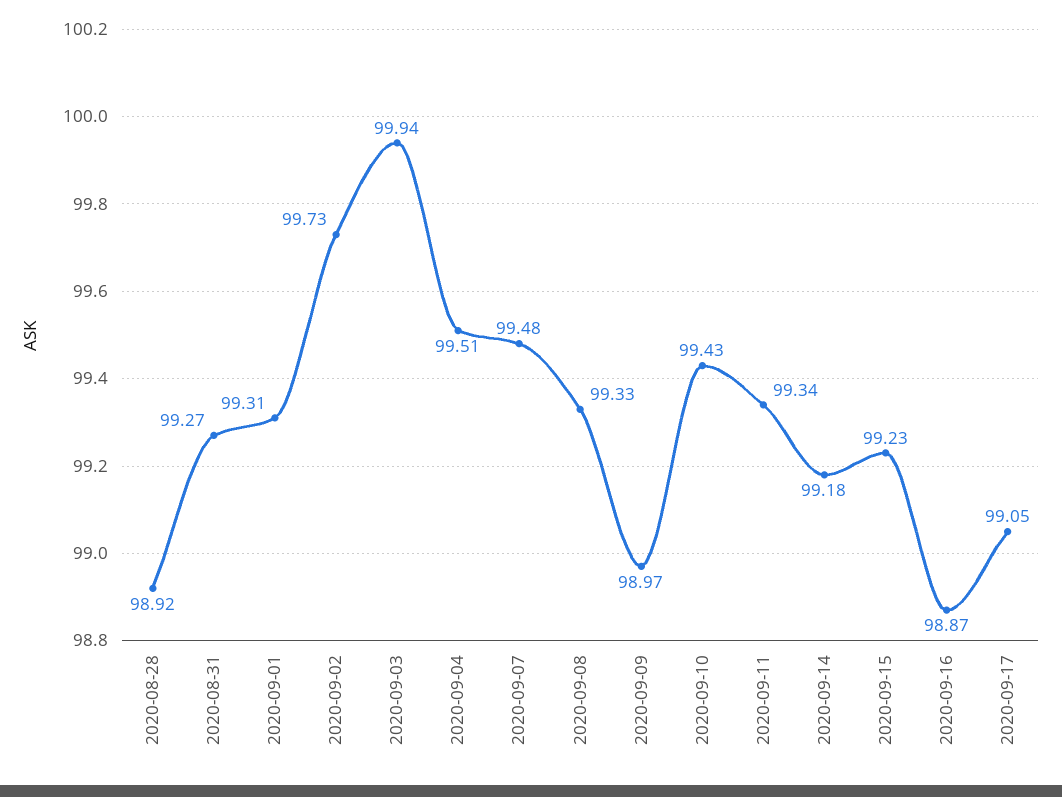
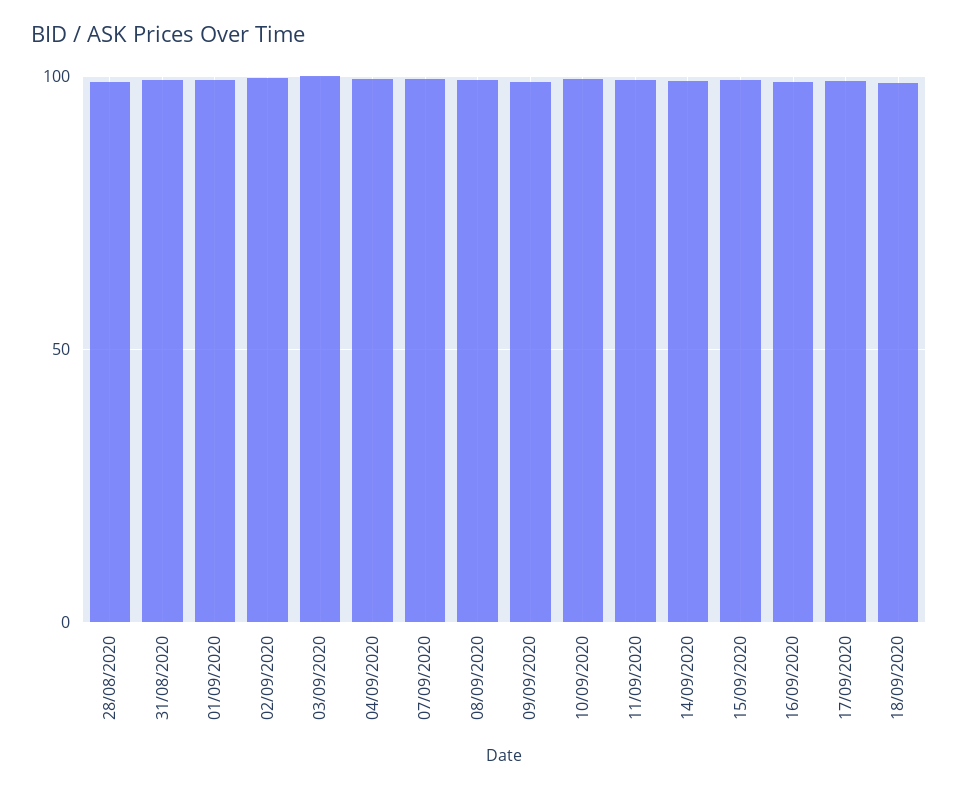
18/09/2020: none -> 100

